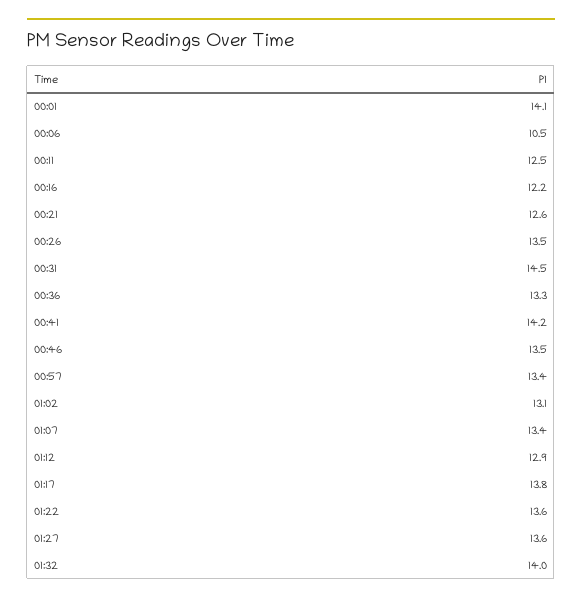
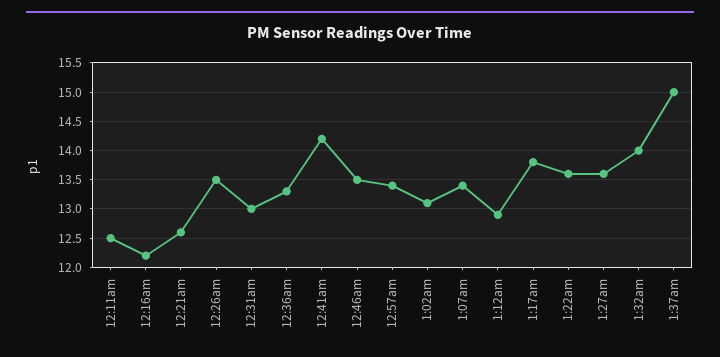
00:01: 14.1 -> none
00:06: 10.5 -> none
00:31: 14.5 -> 13
1:37am: none -> 15

